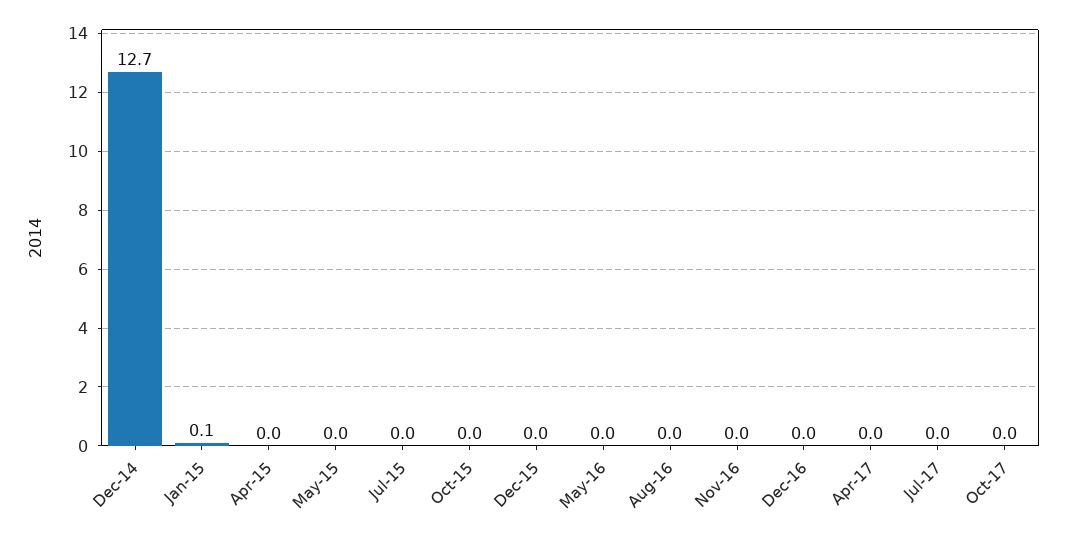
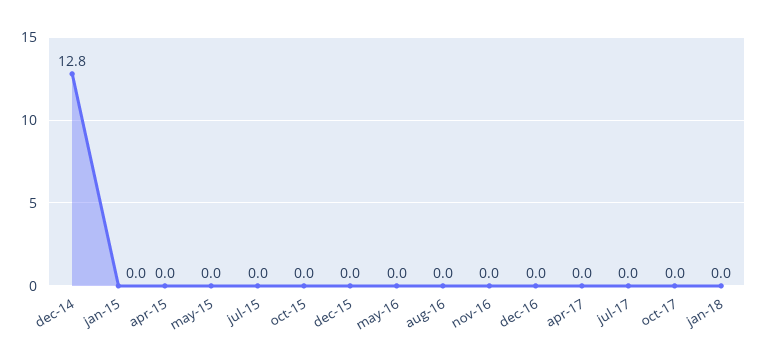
Dec-14: 12.7 -> 12.8
Jan-15: 0.1 -> 0
jan-18: none -> 0

